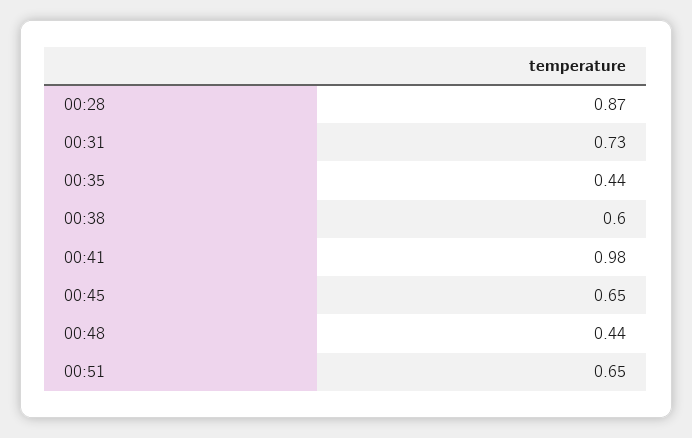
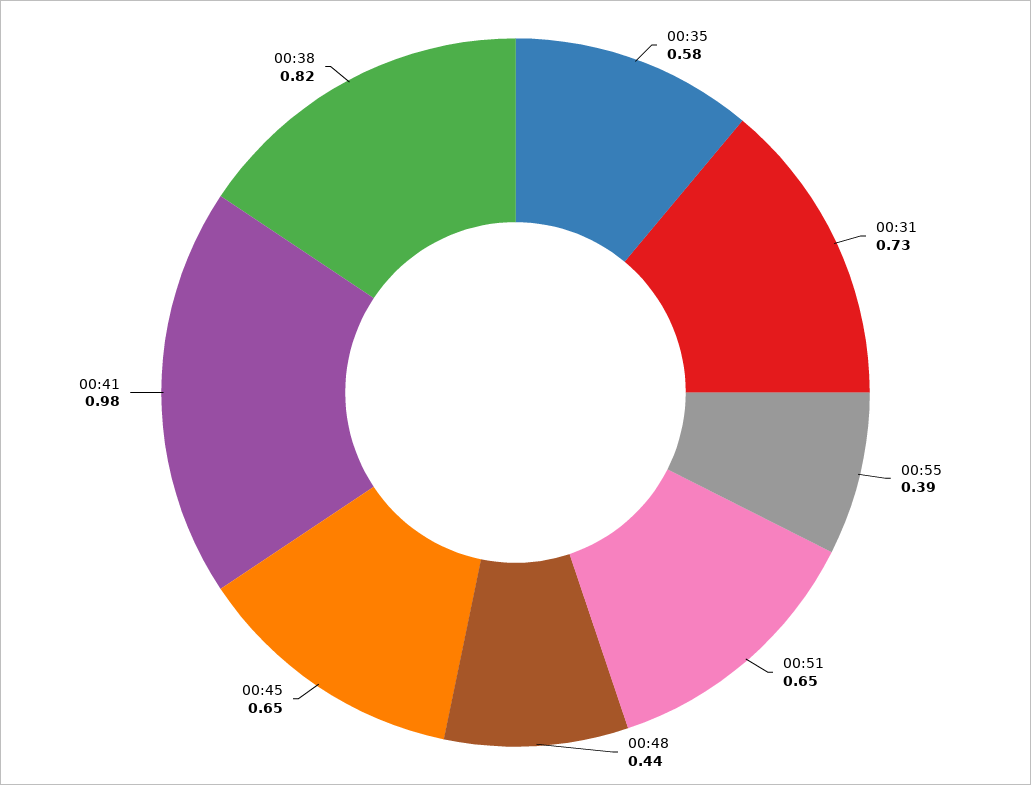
00:28: 0.87 -> none
00:35: 0.44 -> 0.58
00:38: 0.6 -> 0.82
00:55: none -> 0.39

